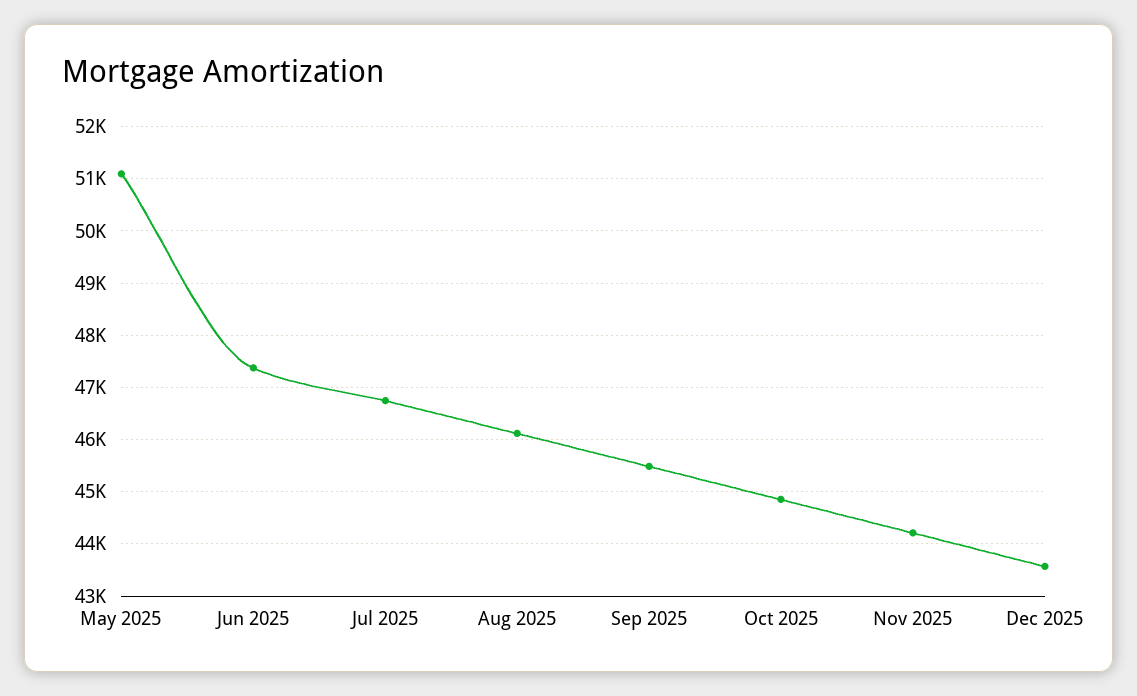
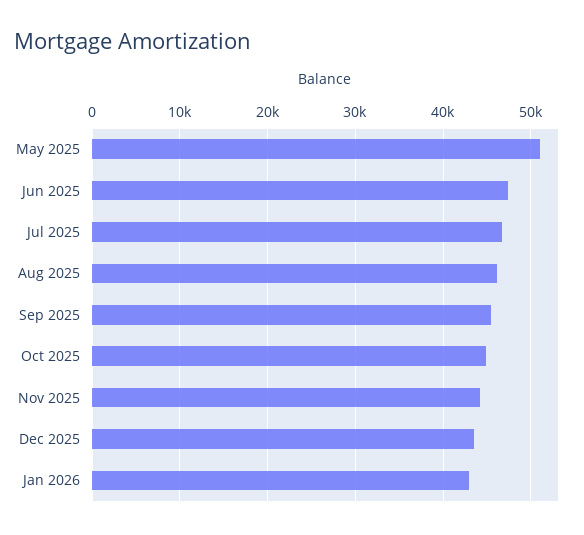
Jan 2026: none -> 43000

